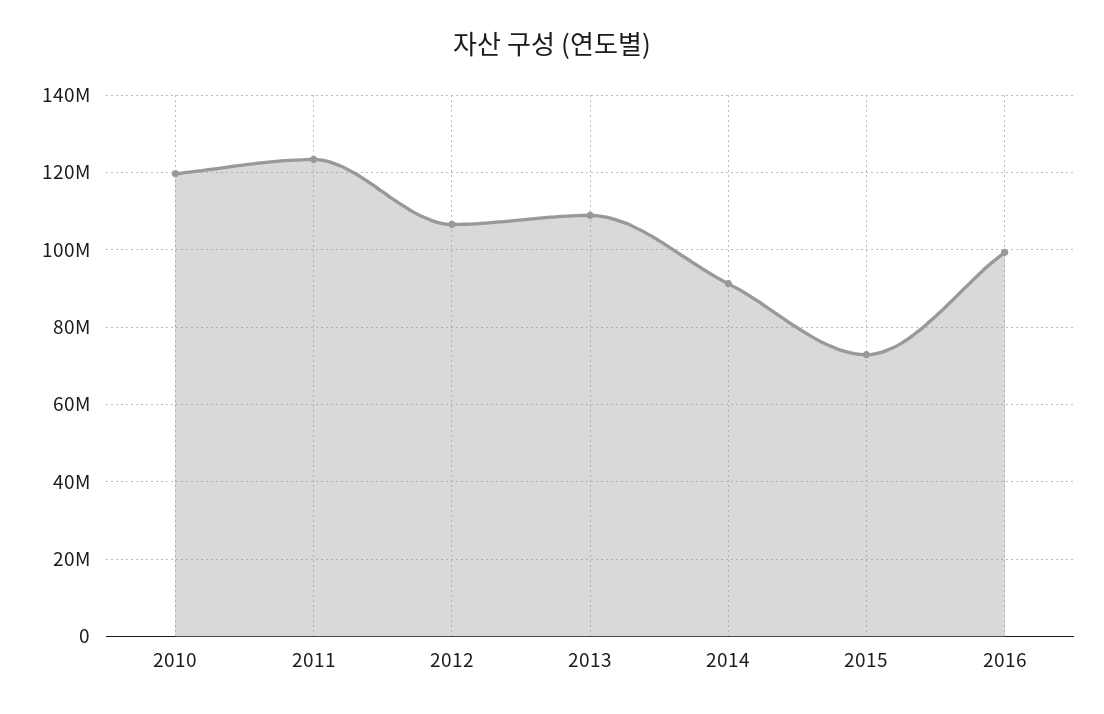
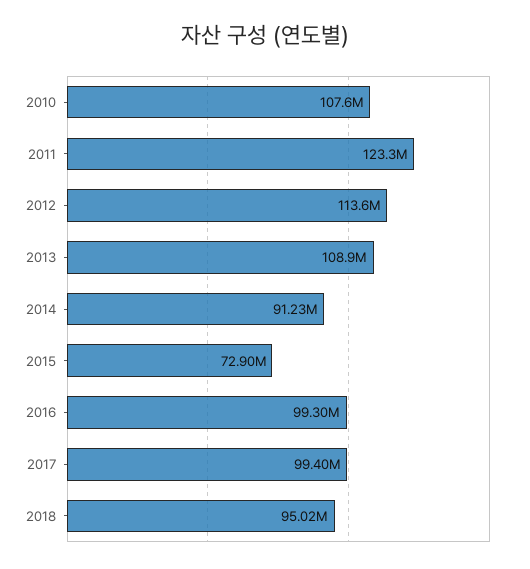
2010: 120000000 -> 107600000
2012: 106000000 -> 113600000
2017: none -> 99400000
2018: none -> 95020000

